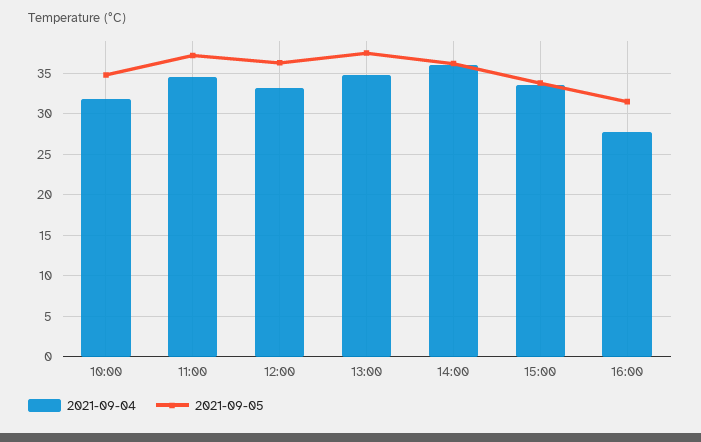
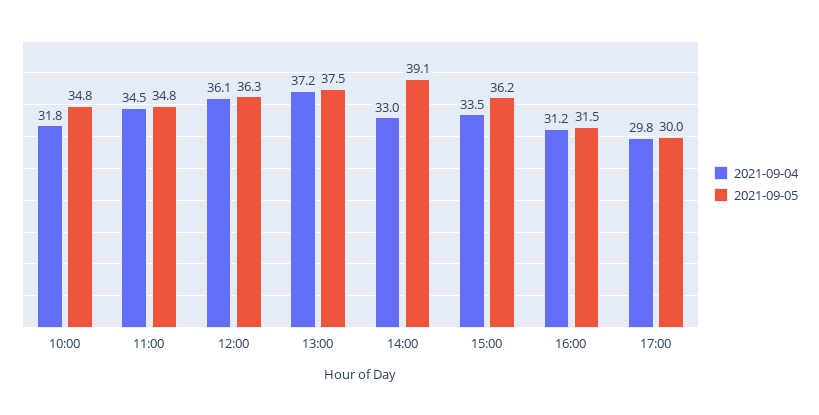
2021-09-05, 11:00: 37 -> 34.8
2021-09-04, 12:00: 33 -> 36.1
2021-09-04, 13:00: 35 -> 37.2
2021-09-04, 14:00: 36 -> 33
2021-09-05, 14:00: 36 -> 39.1
2021-09-05, 15:00: 34 -> 36.2
2021-09-04, 16:00: 28 -> 31.2
2021-09-04, 17:00: none -> 29.8
2021-09-05, 17:00: none -> 30

